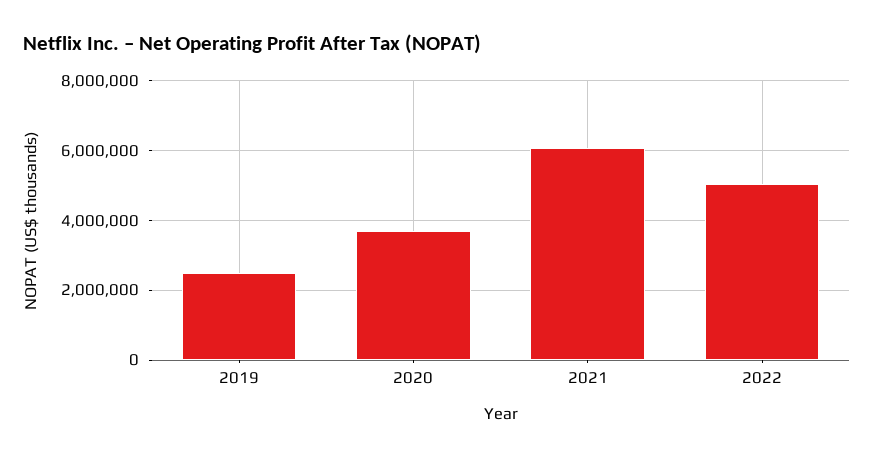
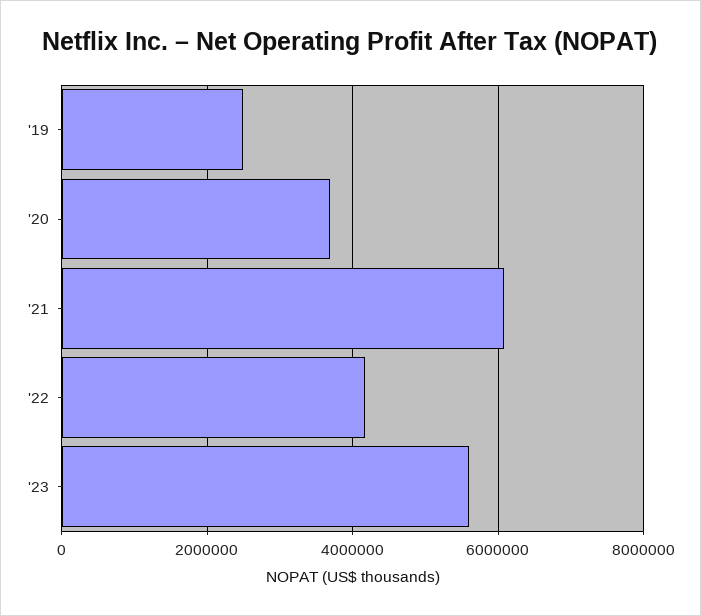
2022: 5000000 -> 4200000
'23: none -> 5600000

